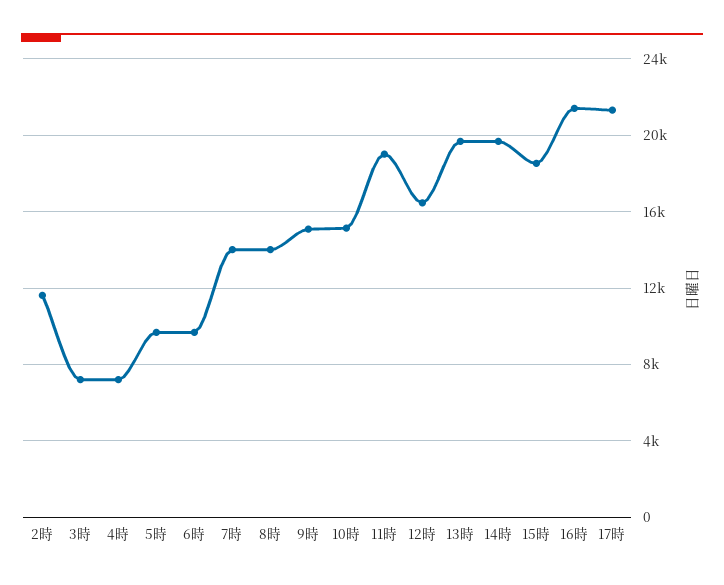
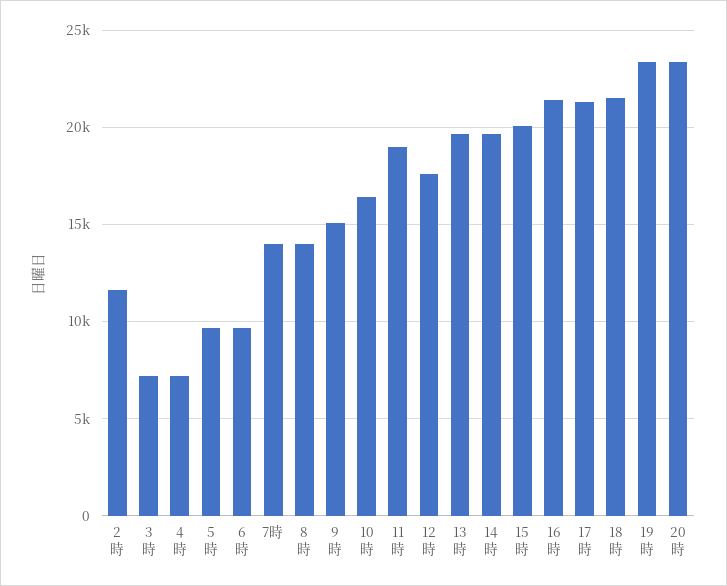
10時: 15000 -> 16500
12時: 16500 -> 17500
15時: 18500 -> 20000
18時: none -> 21500
19時: none -> 23500
20時: none -> 23500

